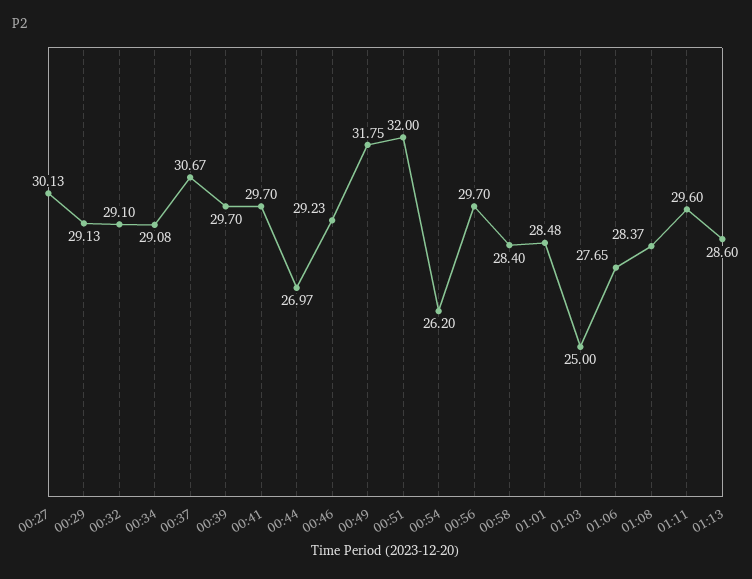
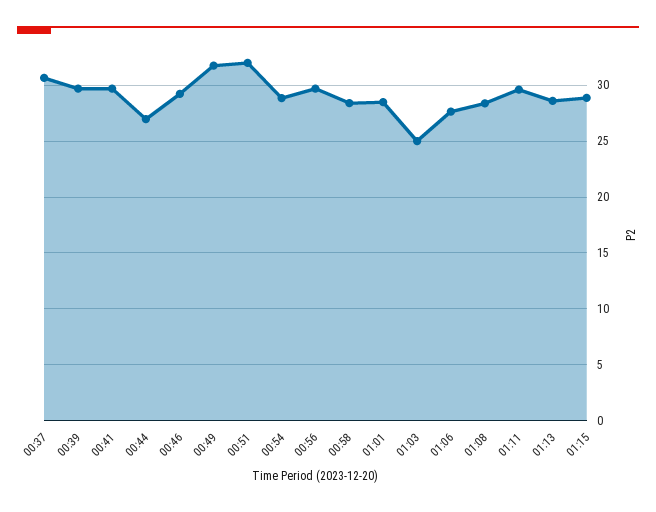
00:27: 30.13 -> none
00:29: 29.13 -> none
00:32: 29.1 -> none
00:34: 29.08 -> none
00:54: 26.2 -> 29
01:15: none -> 29

